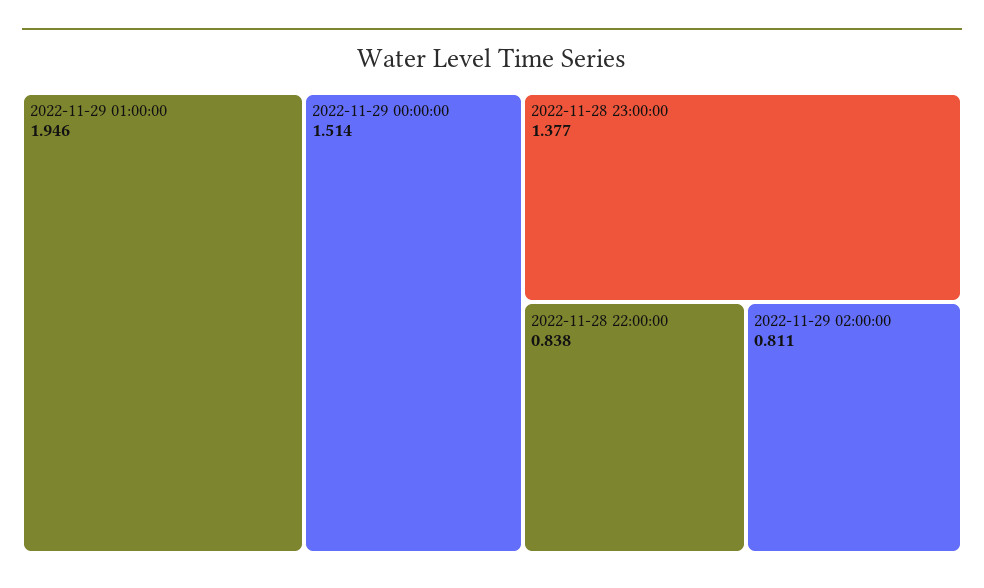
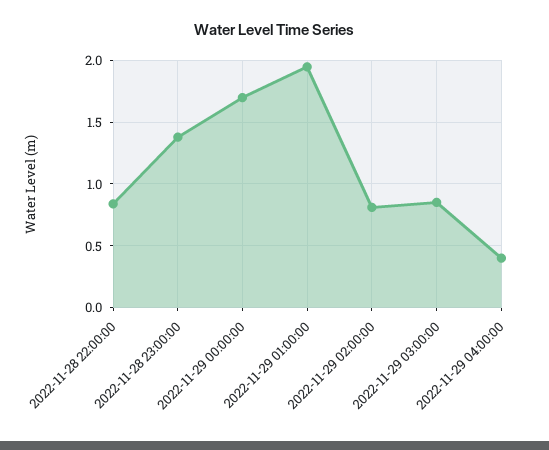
2022-11-29 00:00:00: 1.514 -> 1.7
2022-11-29 03:00:00: none -> 0.85
2022-11-29 04:00:00: none -> 0.4

